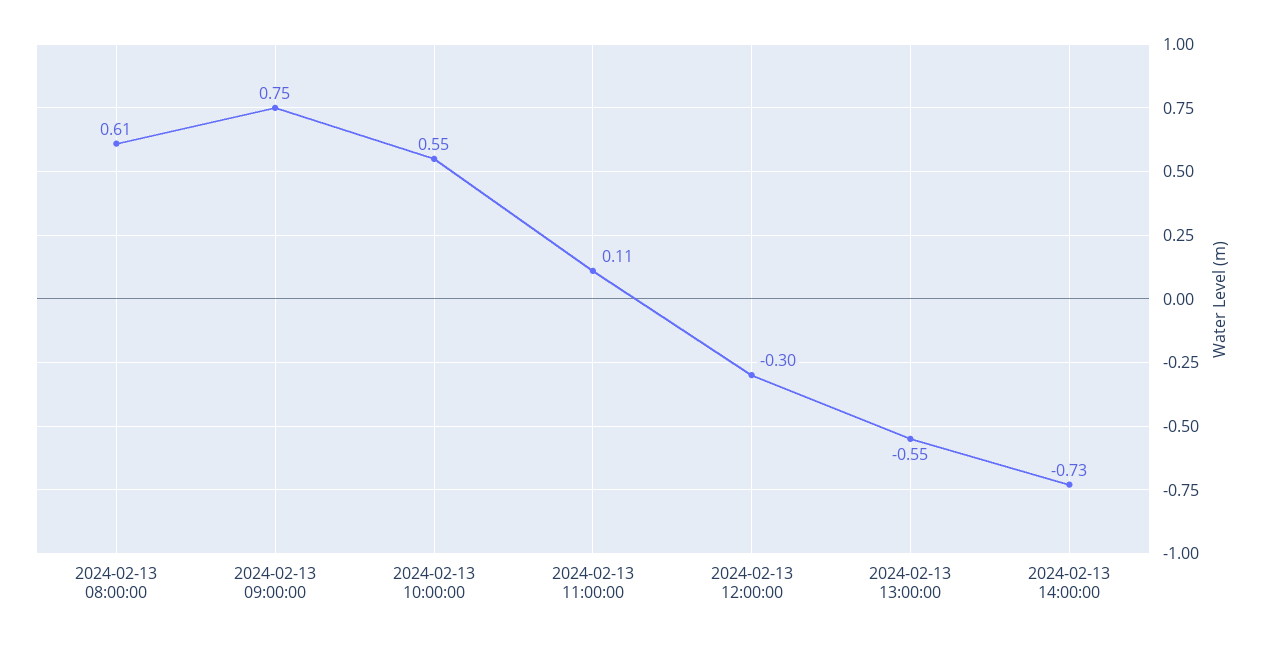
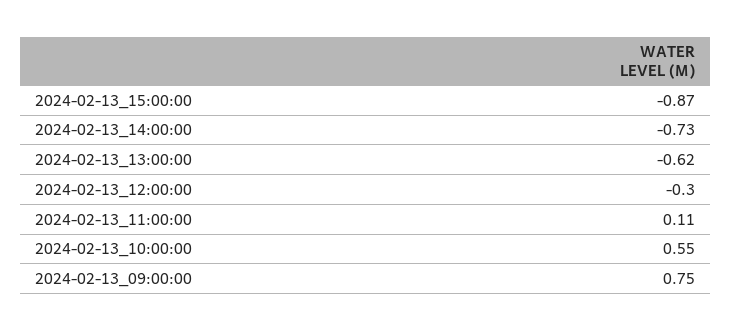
2024-02-13 08:00:00: 0.61 -> none
2024-02-13 13:00:00: -0.55 -> -0.62
2024-02-13_15:00:00: none -> -0.87

